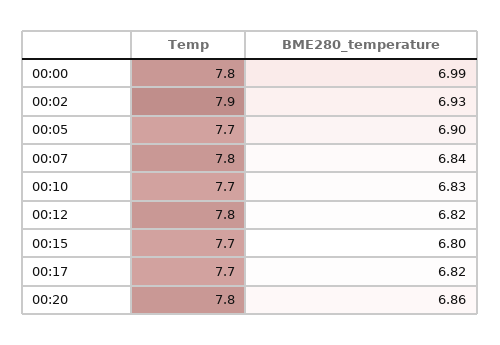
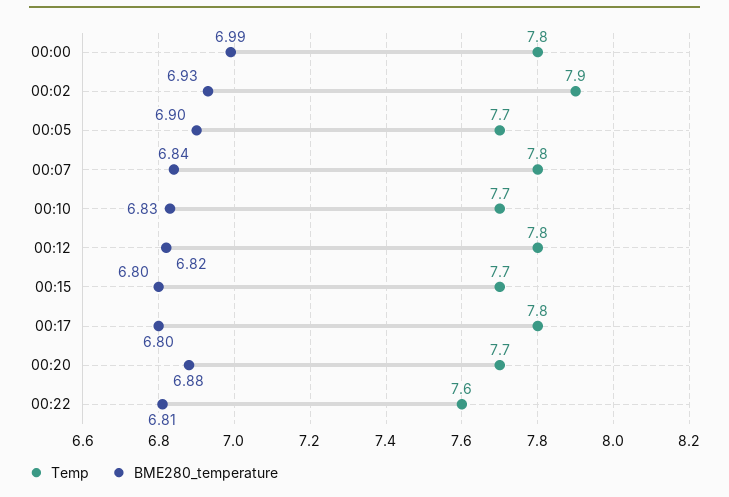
Temp, 00:17: 7.7 -> 7.8
BME280_temperature, 00:17: 6.82 -> 6.8
Temp, 00:20: 7.8 -> 7.7
BME280_temperature, 00:20: 6.86 -> 6.88
Temp, 00:22: none -> 7.6
BME280_temperature, 00:22: none -> 6.81

